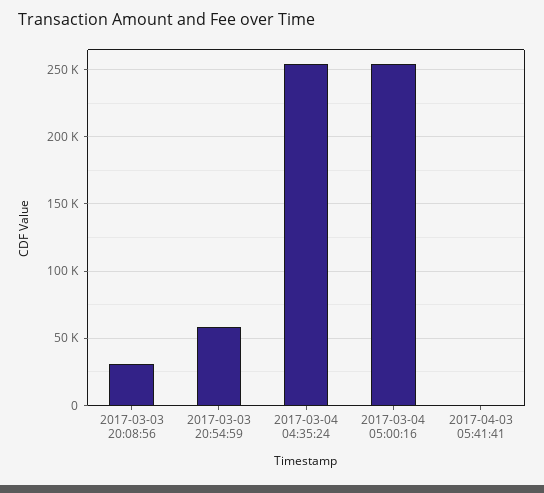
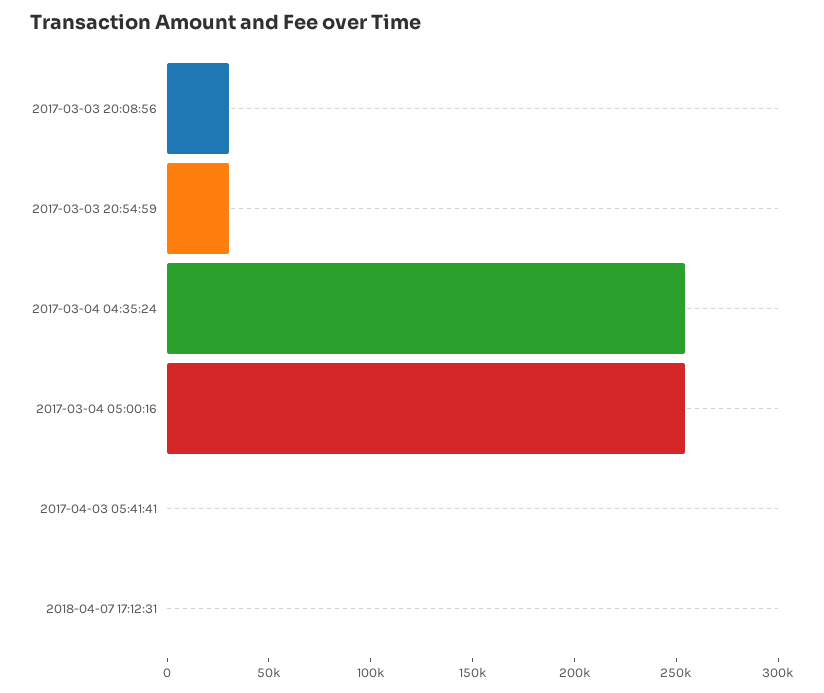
2017-03-03 20:54:59: 60000 -> 30000
2018-04-07 17:12:31: none -> 0

